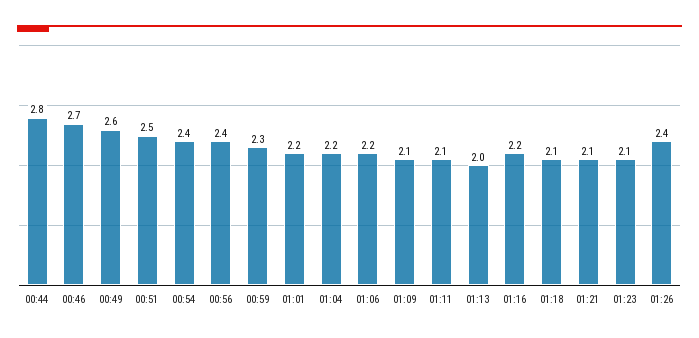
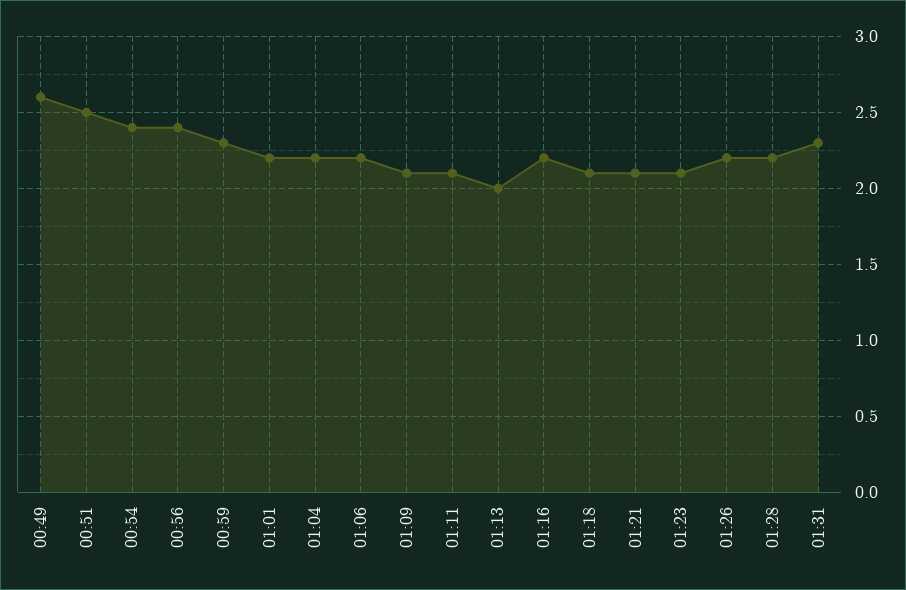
00:44: 2.8 -> none
00:46: 2.7 -> none
01:26: 2.4 -> 2.2
01:28: none -> 2.2
01:31: none -> 2.3

